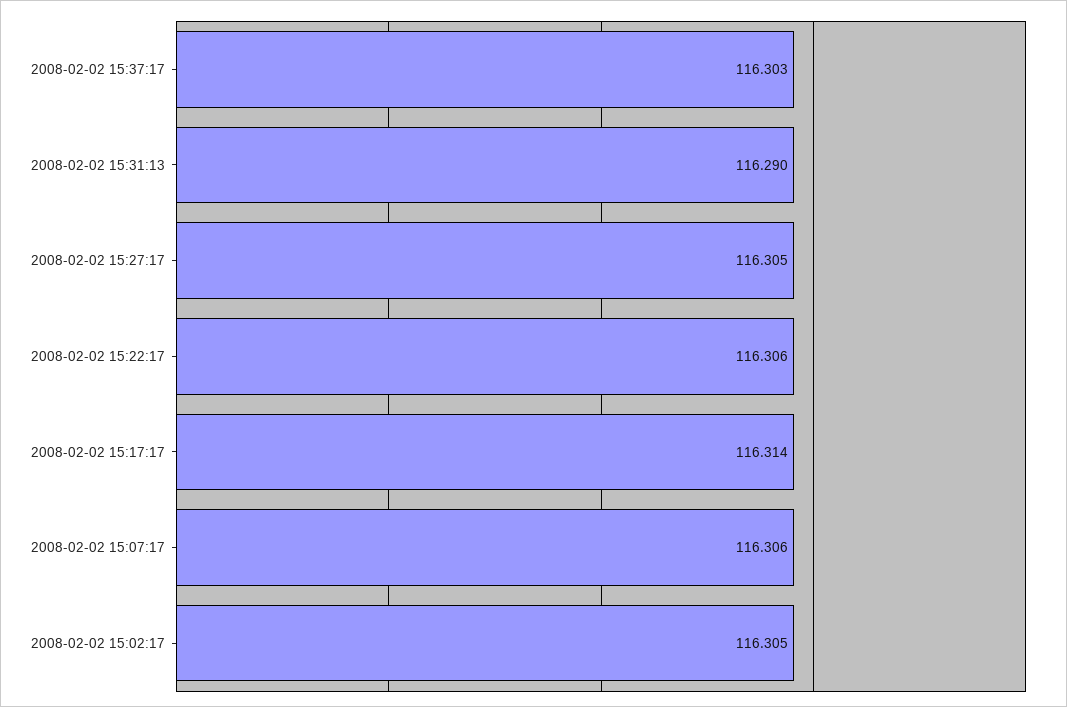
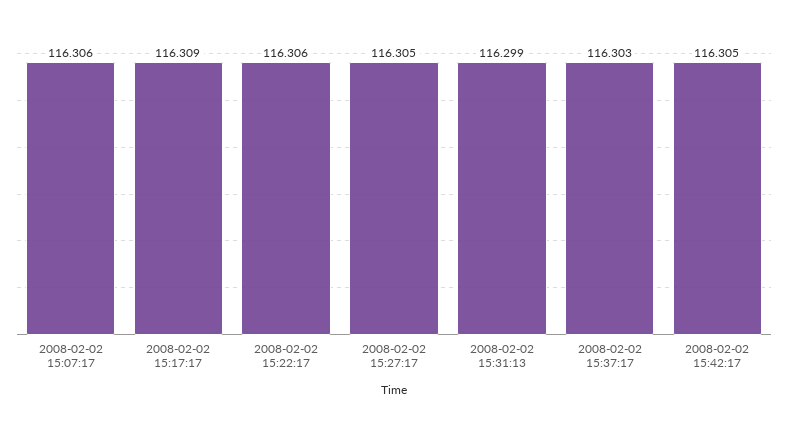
2008-02-02 15:31:13: 116.29 -> 116.299
2008-02-02 15:17:17: 116.314 -> 116.309
2008-02-02 15:02:17: 116.305 -> none
2008-02-02 15:42:17: none -> 116.305

